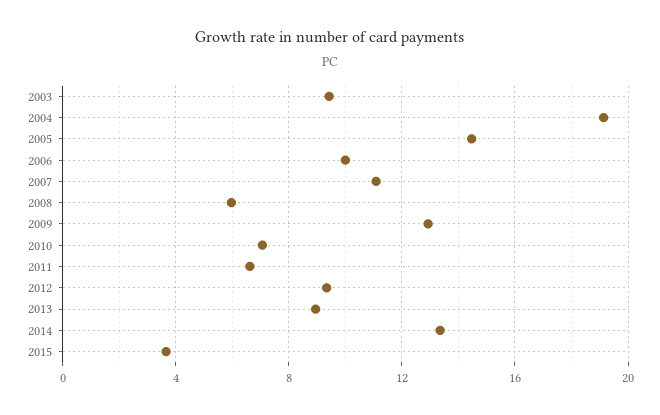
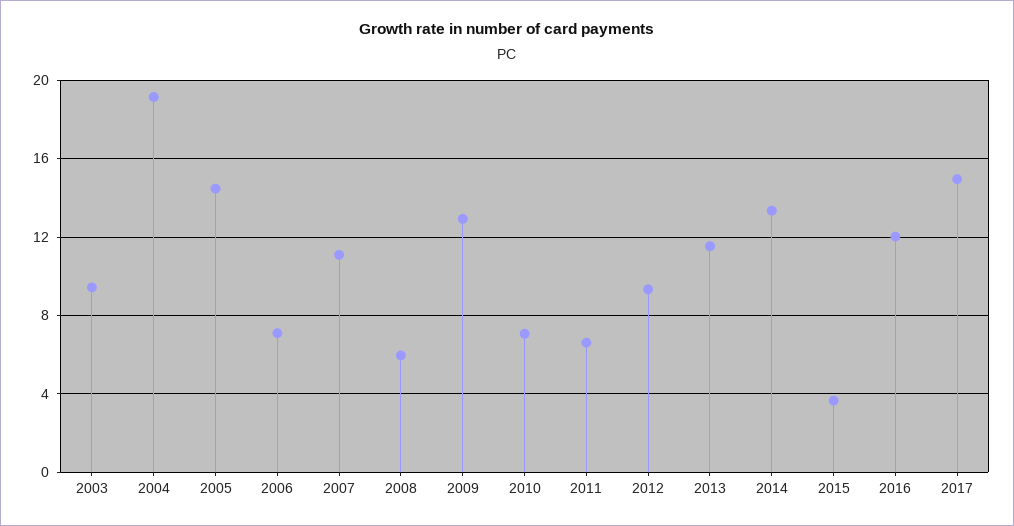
2006: 10 -> 7
2013: 9 -> 11.5
2016: none -> 12
2017: none -> 15

